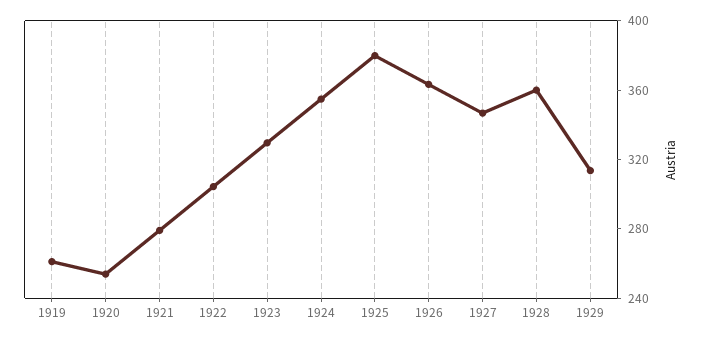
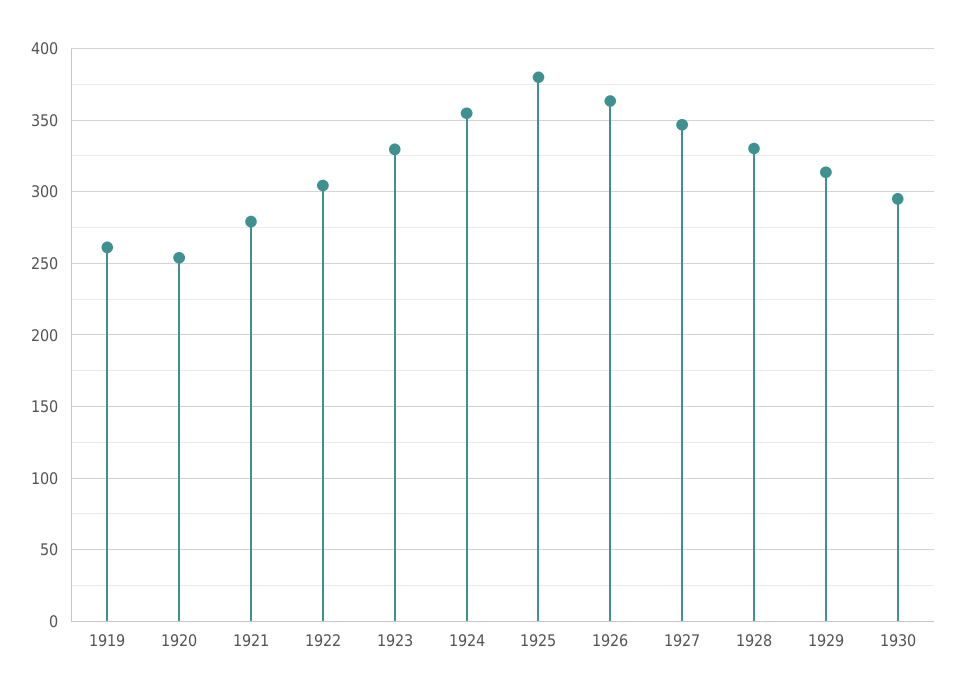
1928: 360 -> 330
1930: none -> 295

